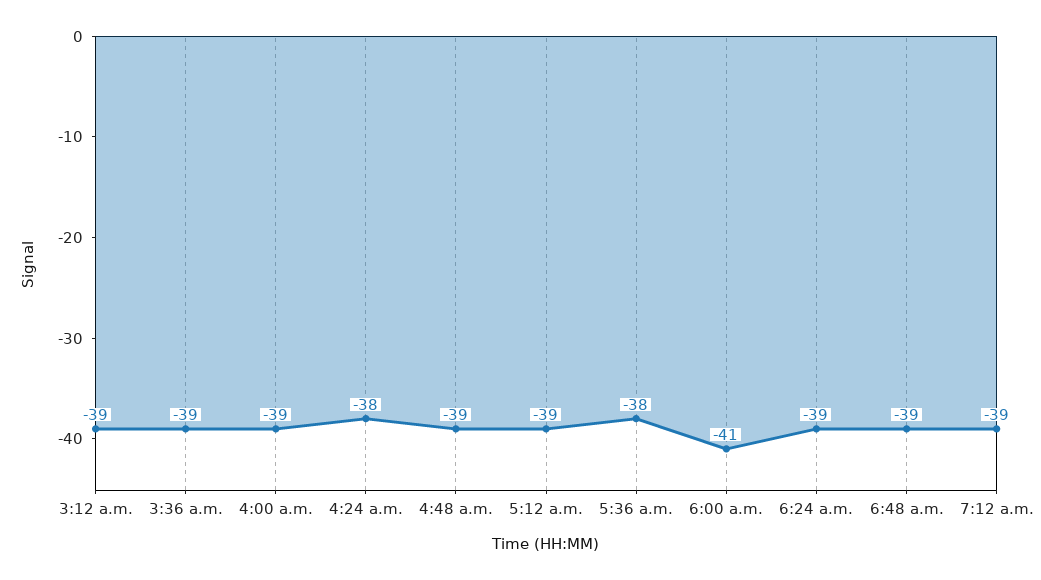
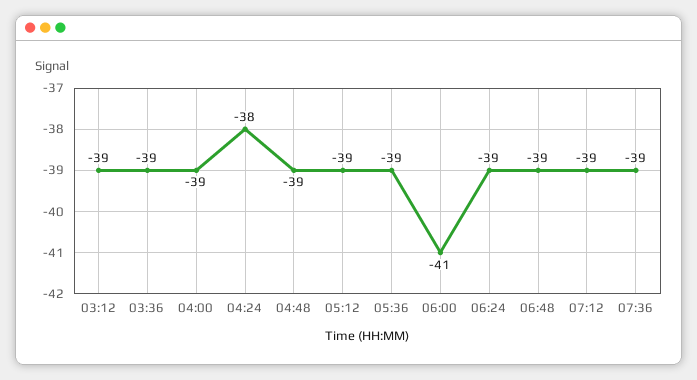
5:36 a.m.: -38 -> -39
07:36: none -> -39

